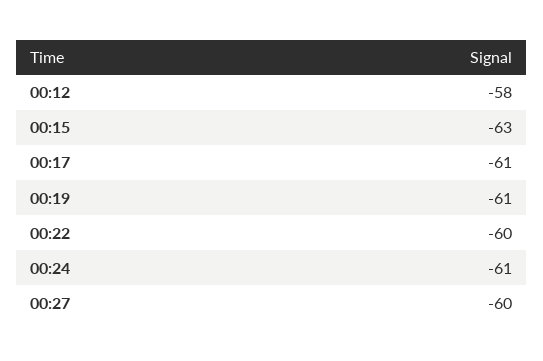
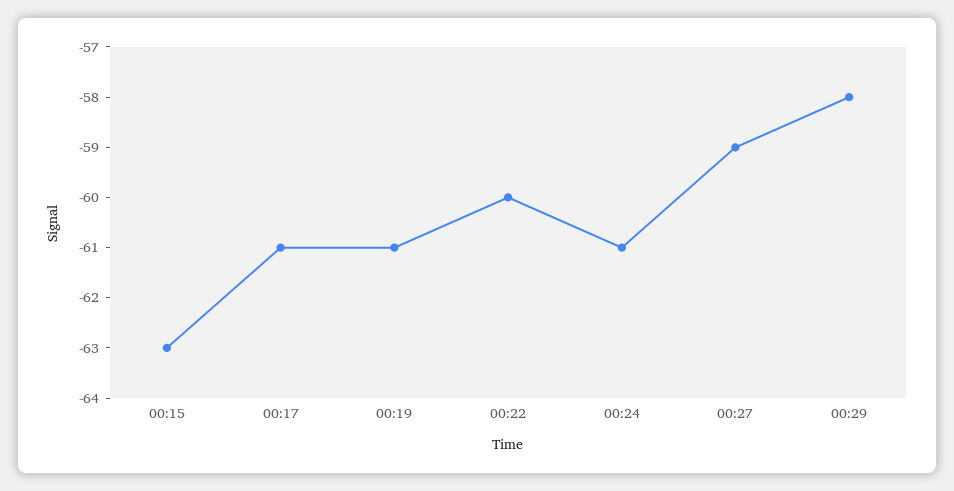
00:12: -58 -> none
00:27: -60 -> -59
00:29: none -> -58

